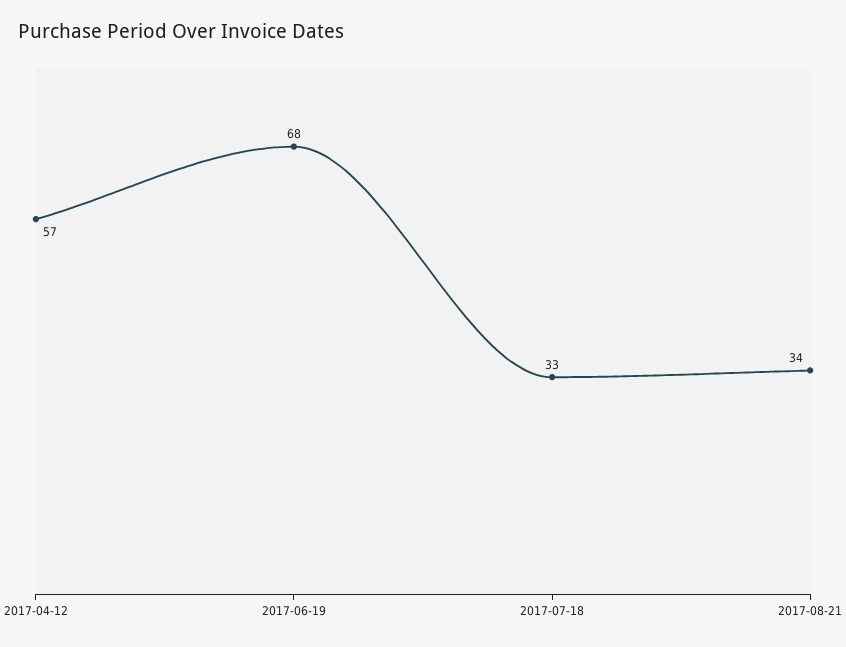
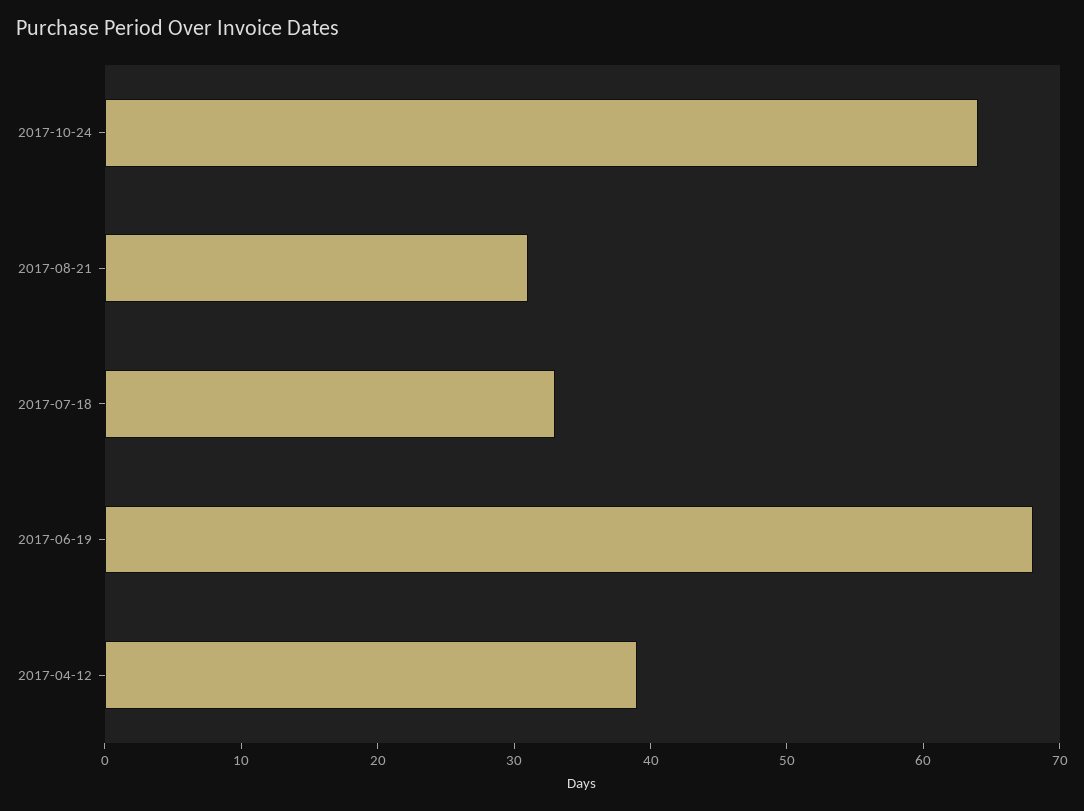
2017-04-12: 57 -> 39
2017-08-21: 34 -> 31
2017-10-24: none -> 64

